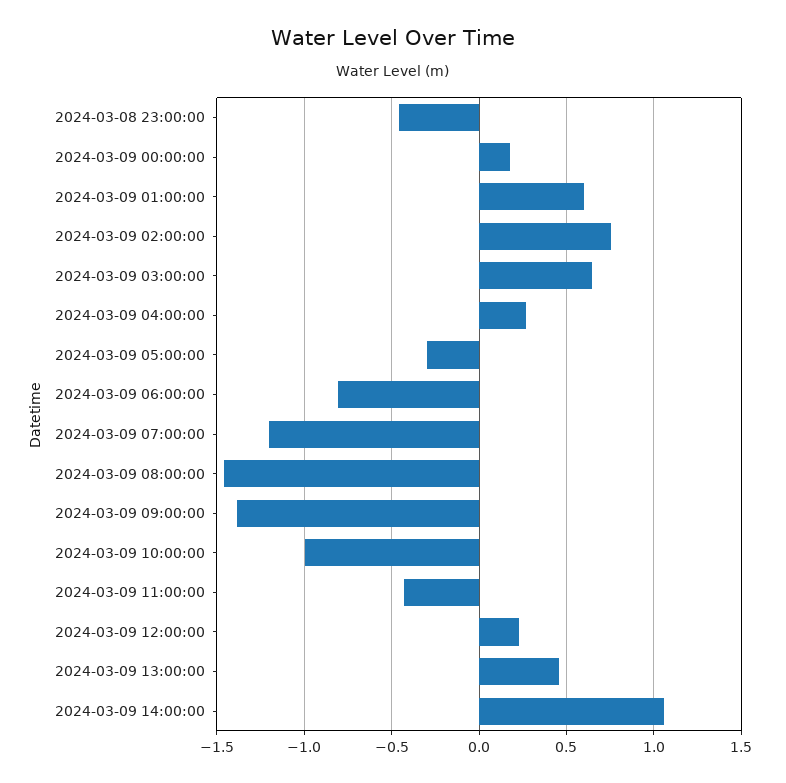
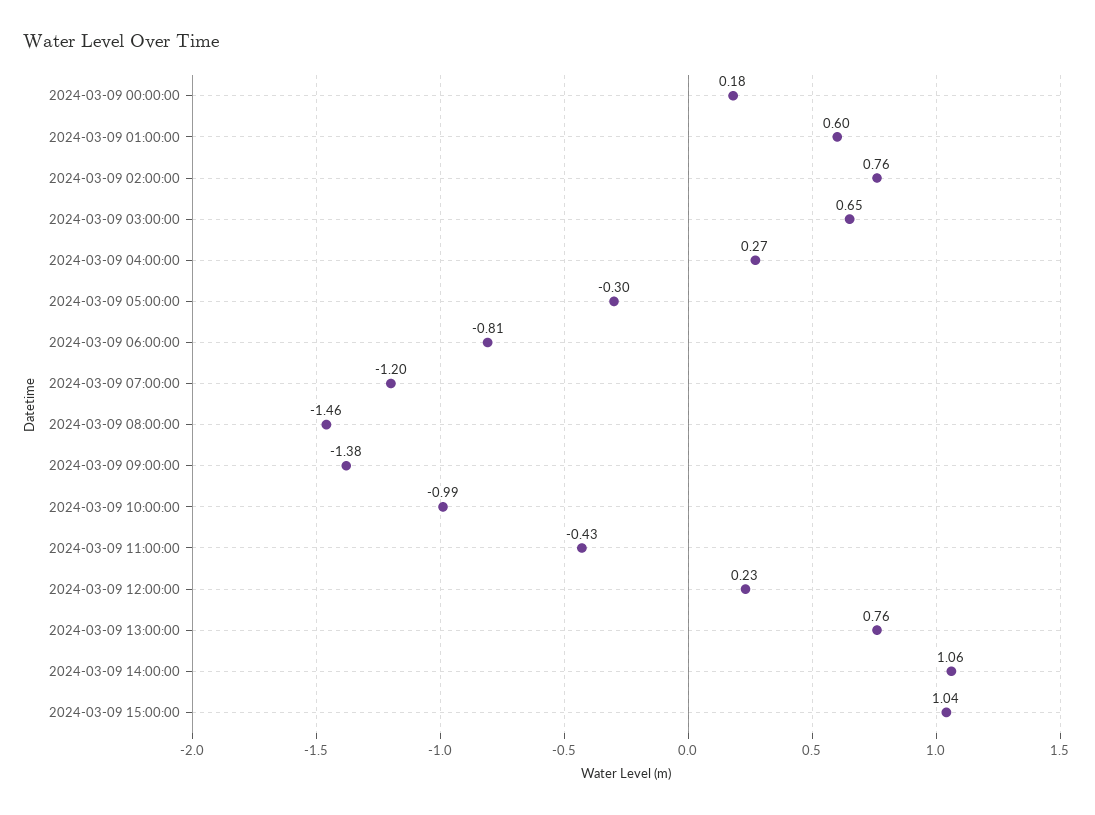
2024-03-08 23:00:00: -0.45 -> none
2024-03-09 13:00:00: 0.45 -> 0.76
2024-03-09 15:00:00: none -> 1.04

